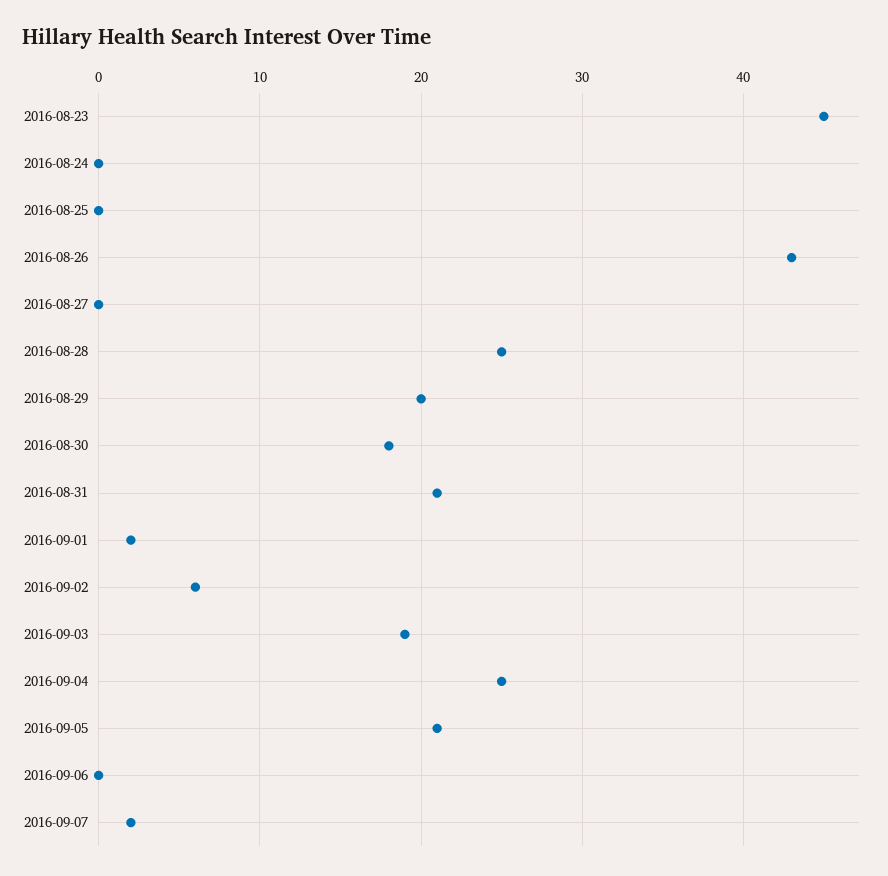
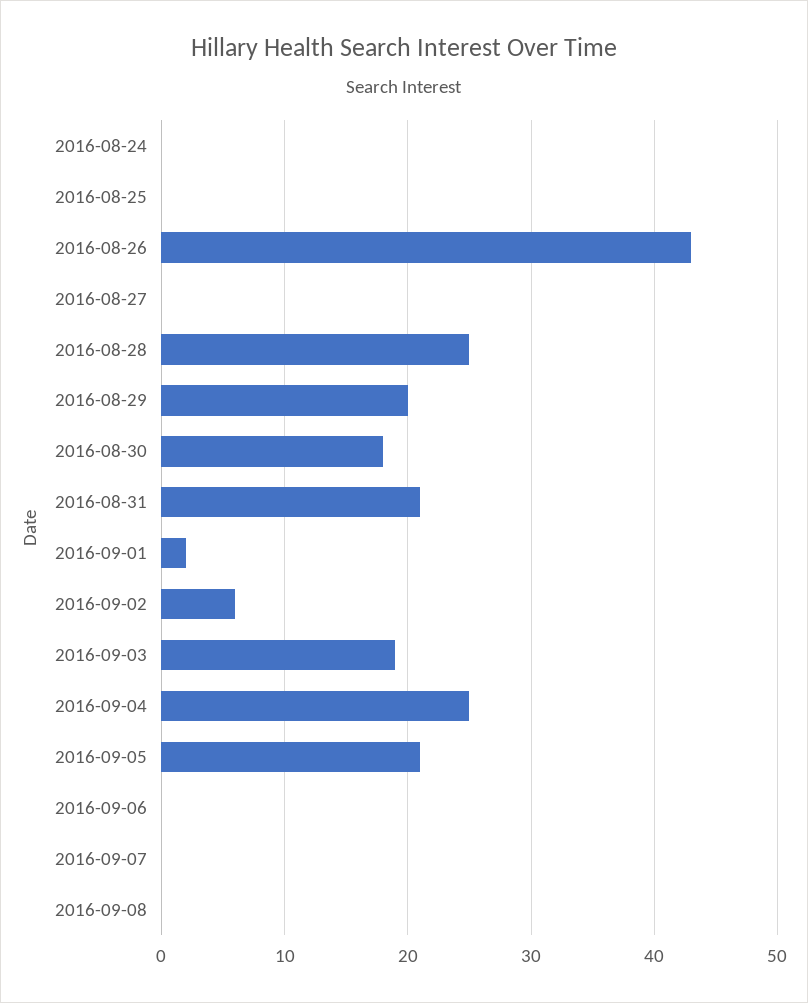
2016-08-23: 45 -> none
2016-09-07: 2 -> 0
2016-09-08: none -> 0

